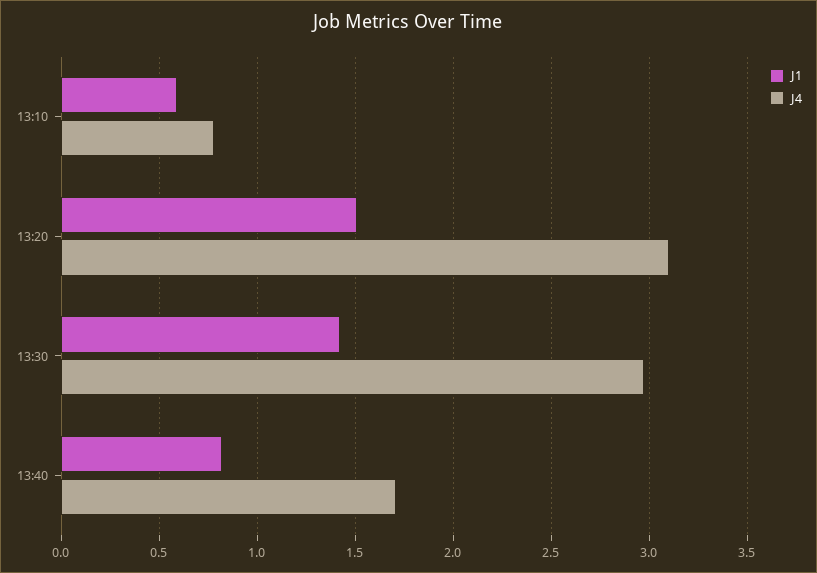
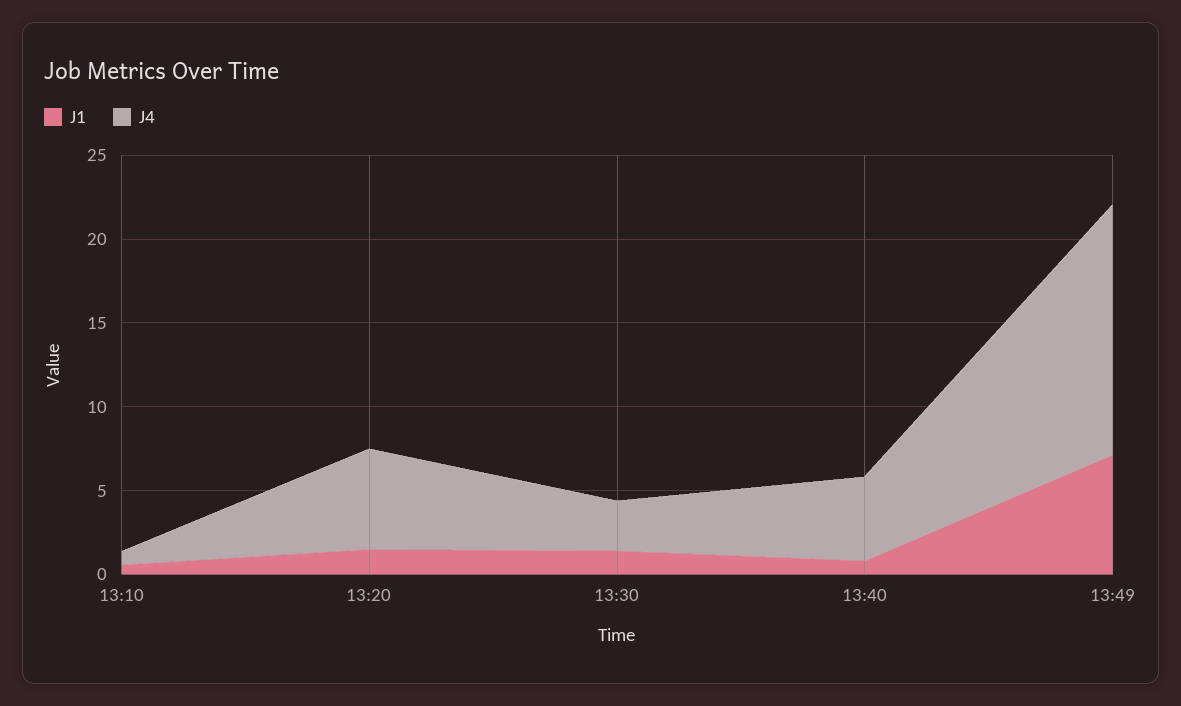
J4, 13:20: 3.1 -> 6
J4, 13:40: 1.7 -> 5
J1, 13:49: none -> 7
J4, 13:49: none -> 15

